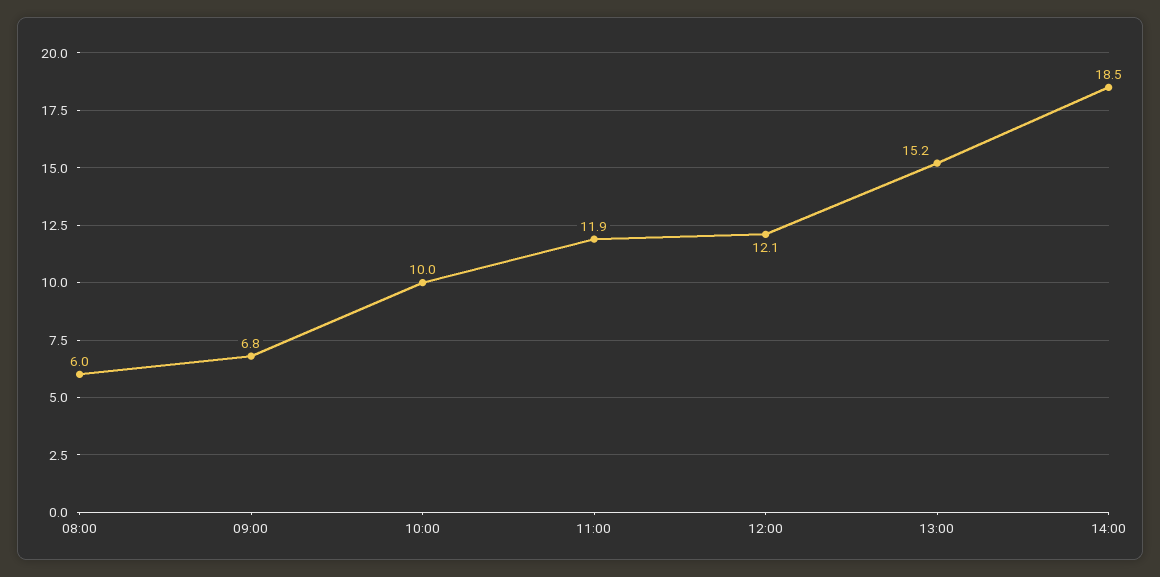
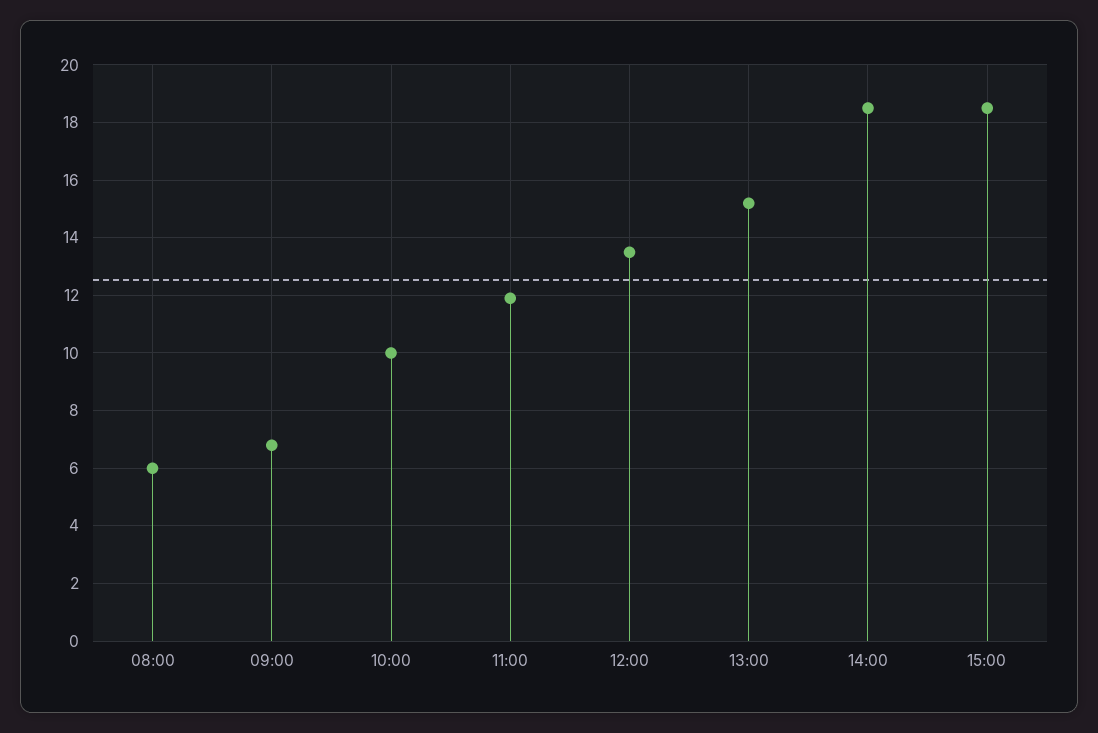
12:00: 12.1 -> 13.5
15:00: none -> 18.5

